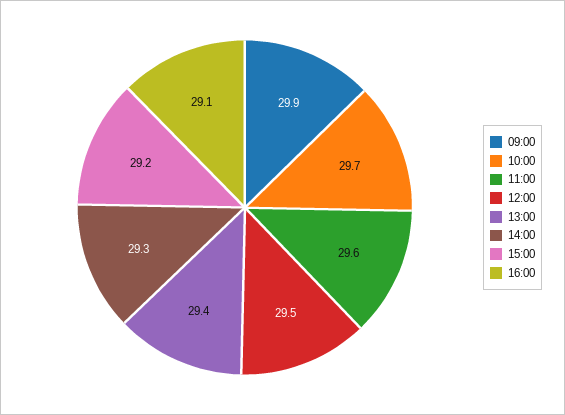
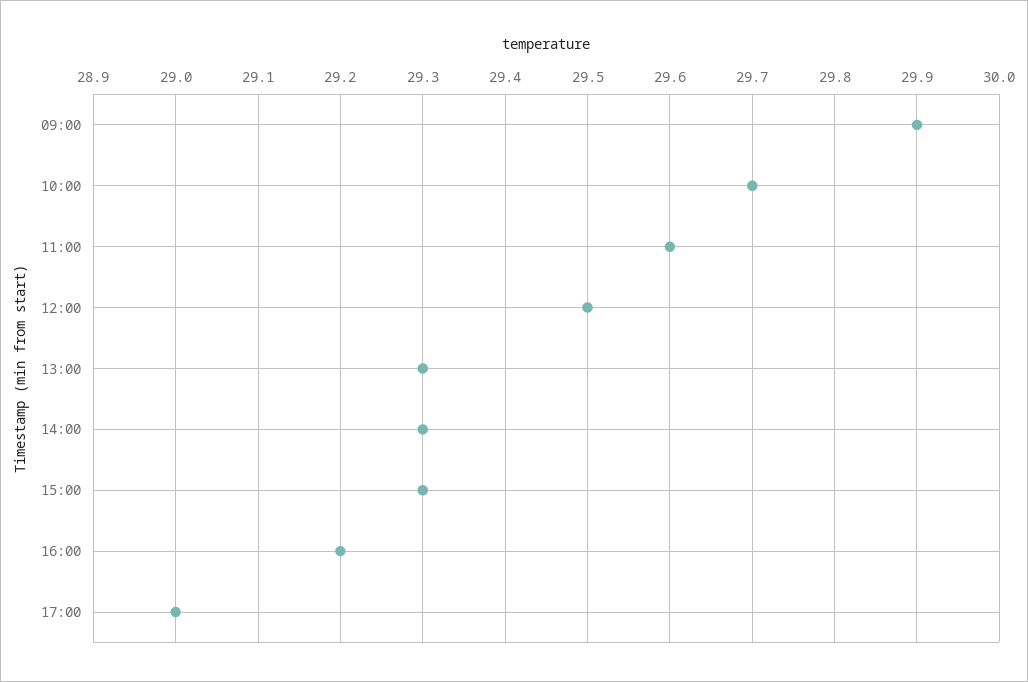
13:00: 29.4 -> 29.3
15:00: 29.2 -> 29.3
16:00: 29.1 -> 29.2
17:00: none -> 29

